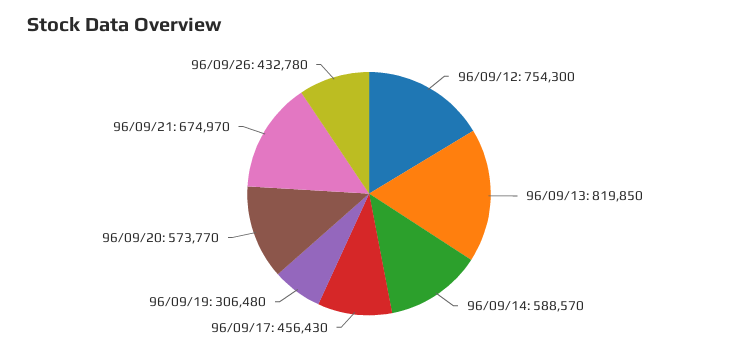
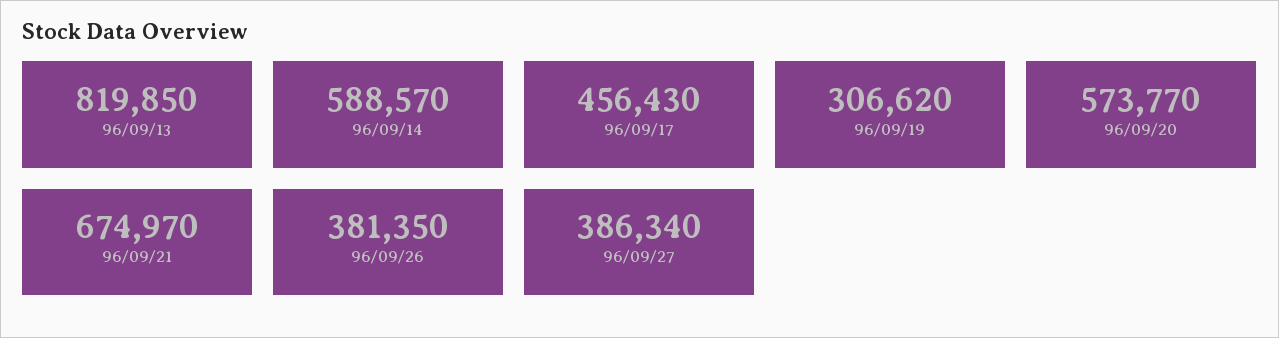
96/09/12: 754300 -> none
96/09/19: 306480 -> 306620
96/09/26: 432780 -> 381350
96/09/27: none -> 386340

